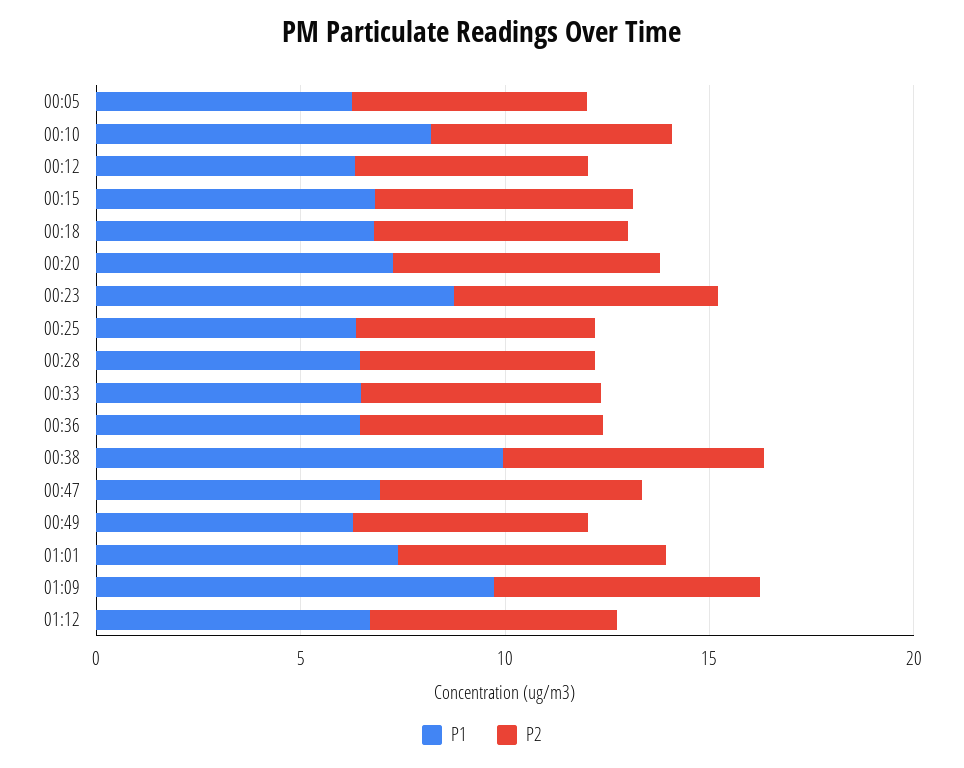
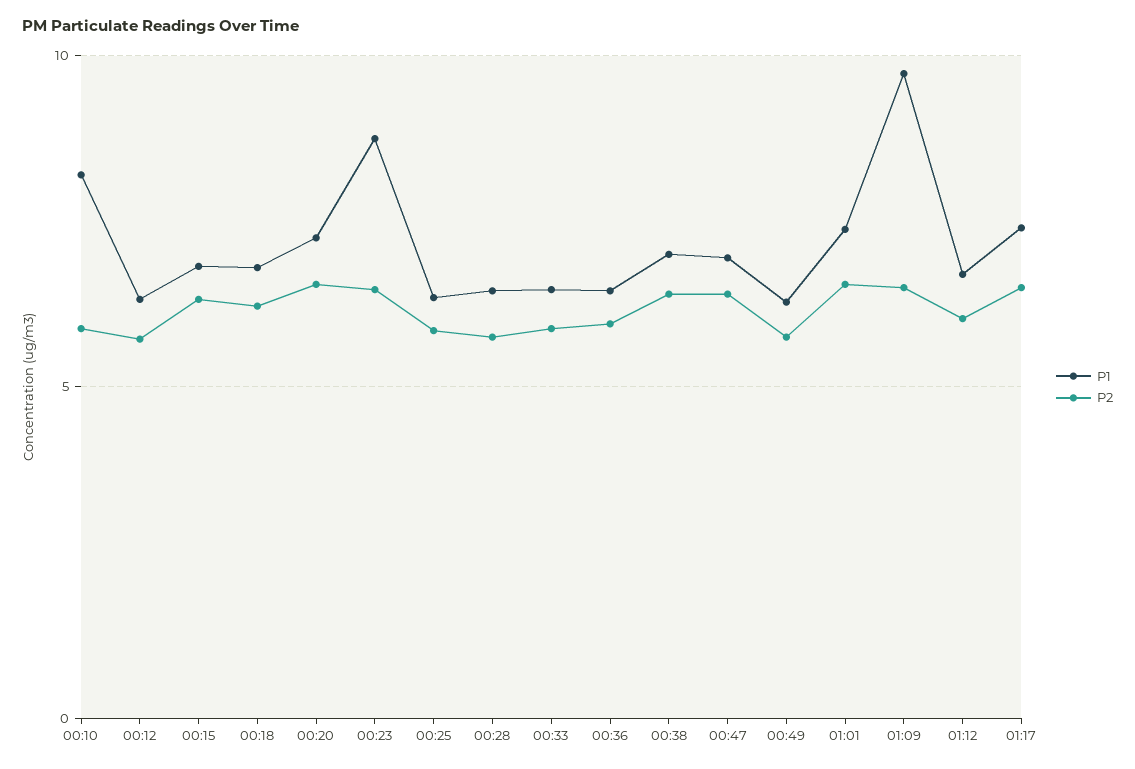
P1, 00:05: 6 -> none
P2, 00:05: 6 -> none
P1, 00:38: 10 -> 7
P1, 01:17: none -> 7.5
P2, 01:17: none -> 6.5

